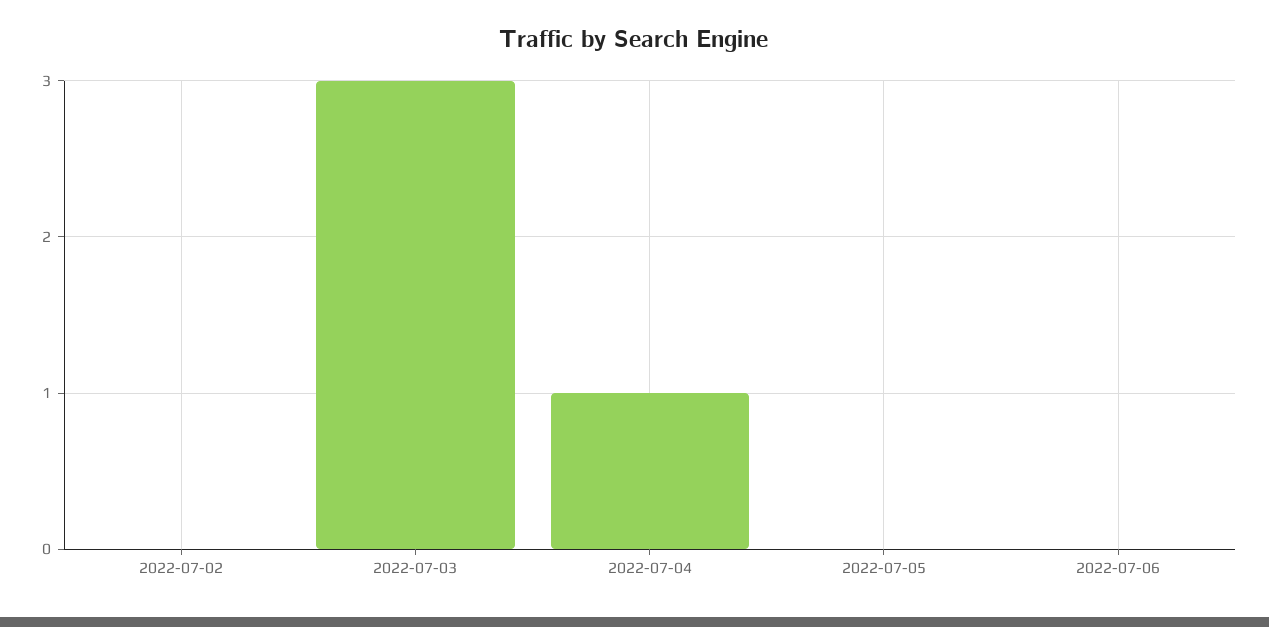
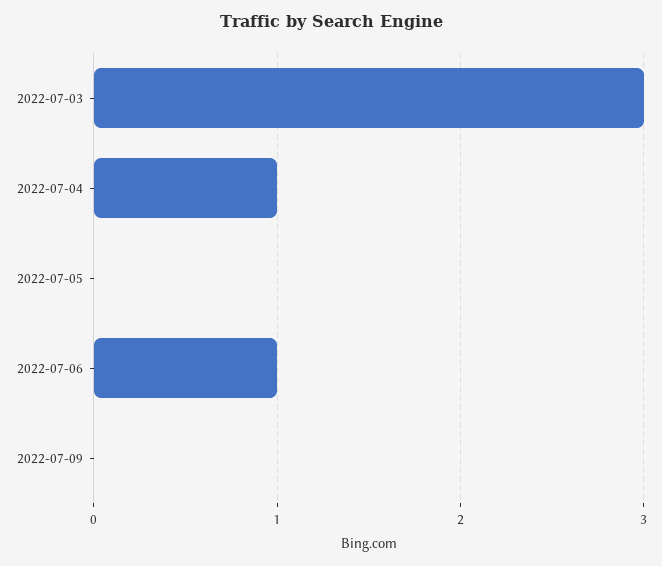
2022-07-02: 0 -> none
2022-07-06: 0 -> 1
2022-07-09: none -> 0

